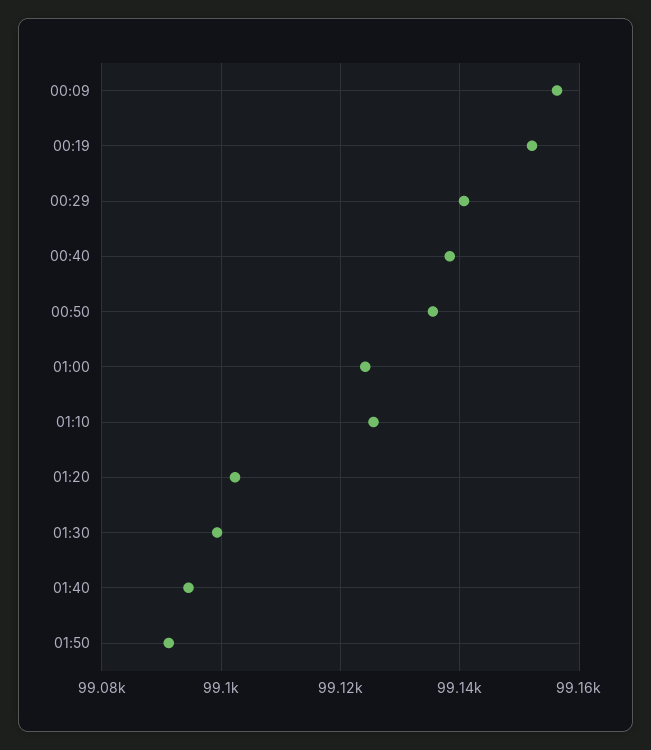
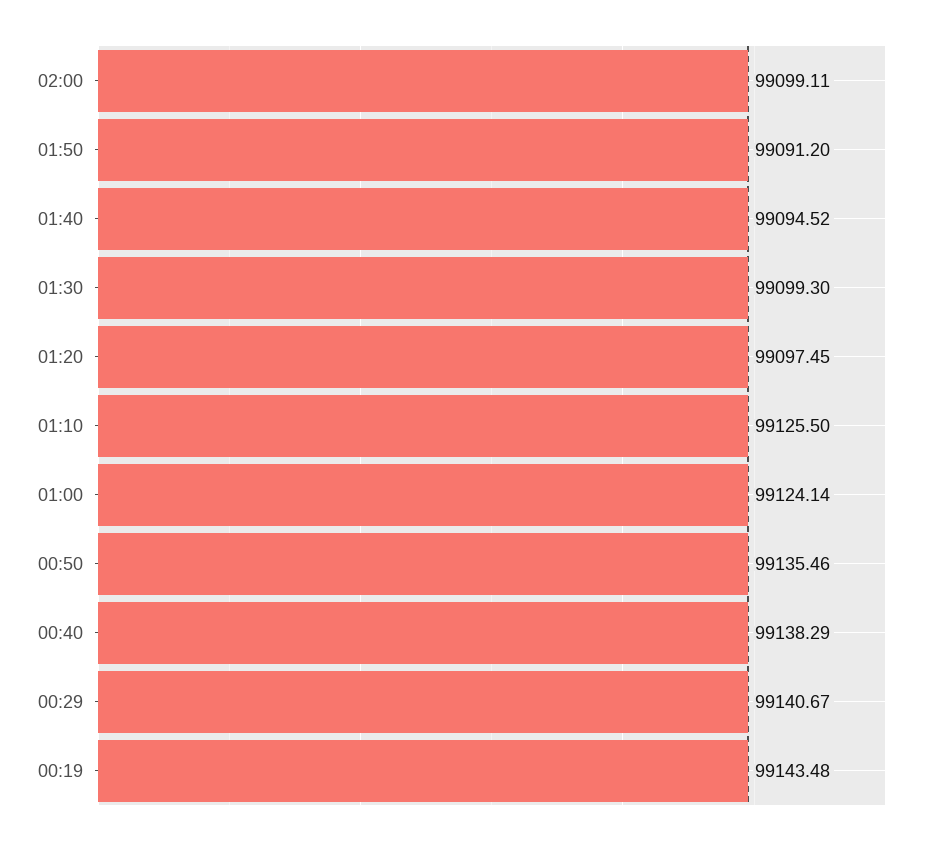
00:09: 99156 -> none
00:19: 99152 -> 99143.48
01:20: 99102 -> 99097.45
02:00: none -> 99099.11

